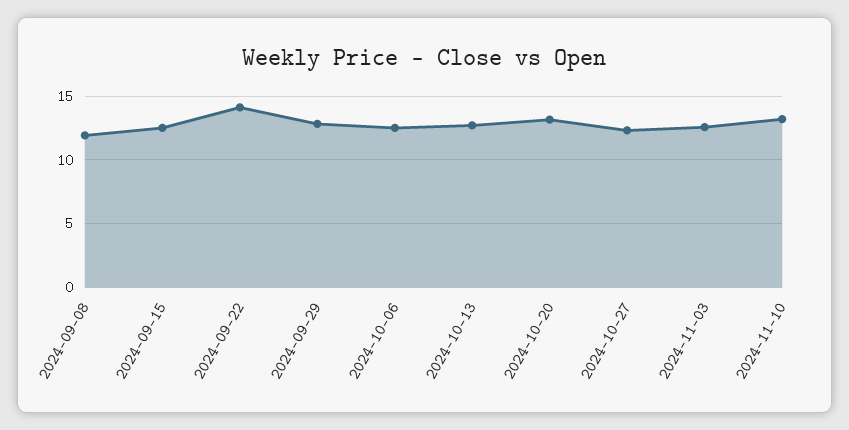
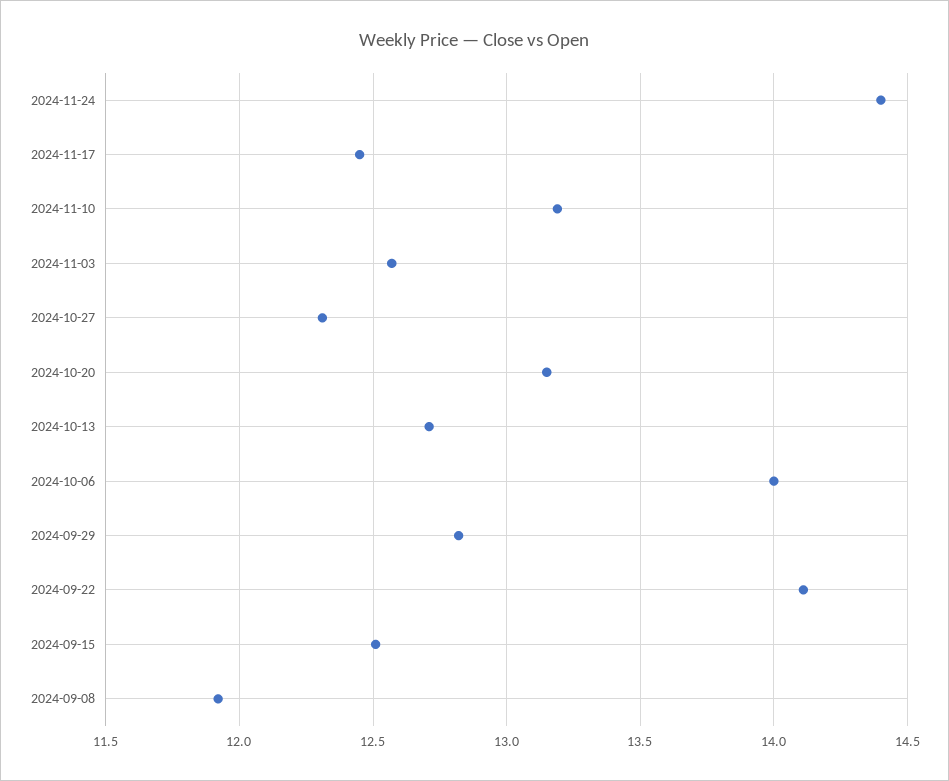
2024-10-06: 12.5 -> 14
2024-11-24: none -> 14.4
2024-11-17: none -> 12.45

